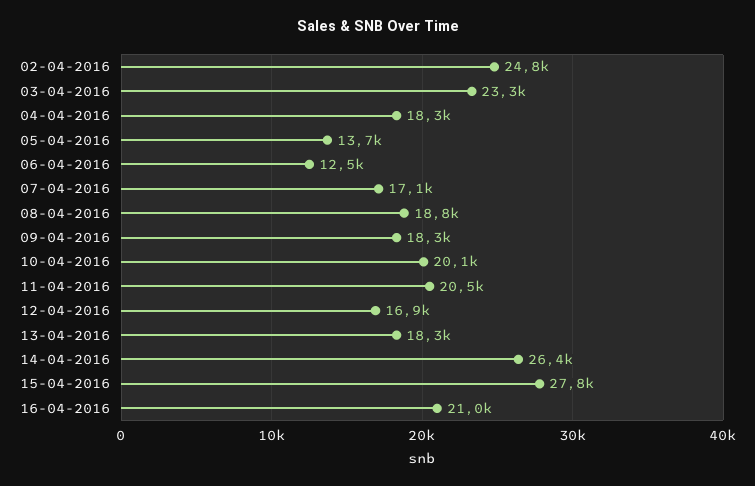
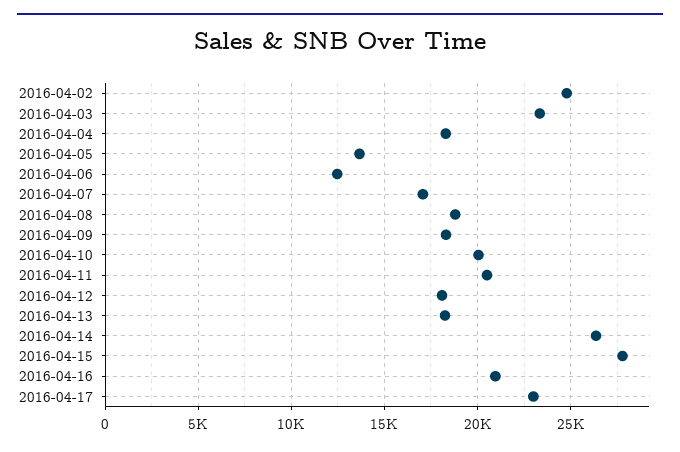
12-04-2016: 16900 -> 18000
2016-04-17: none -> 23000

